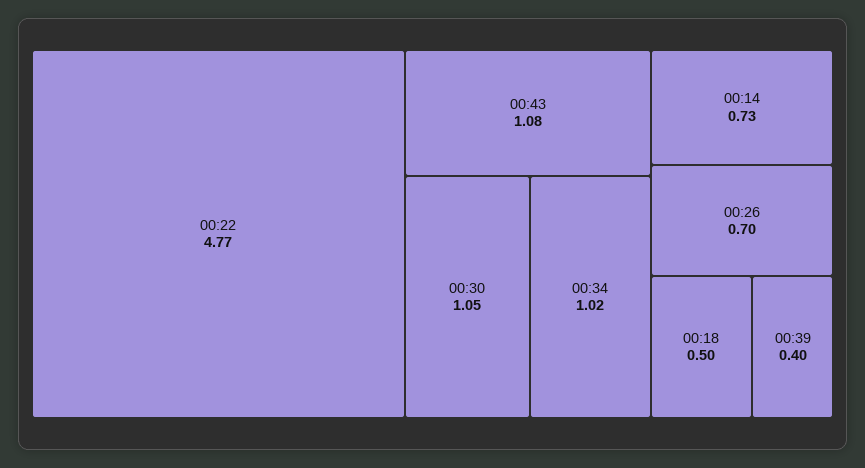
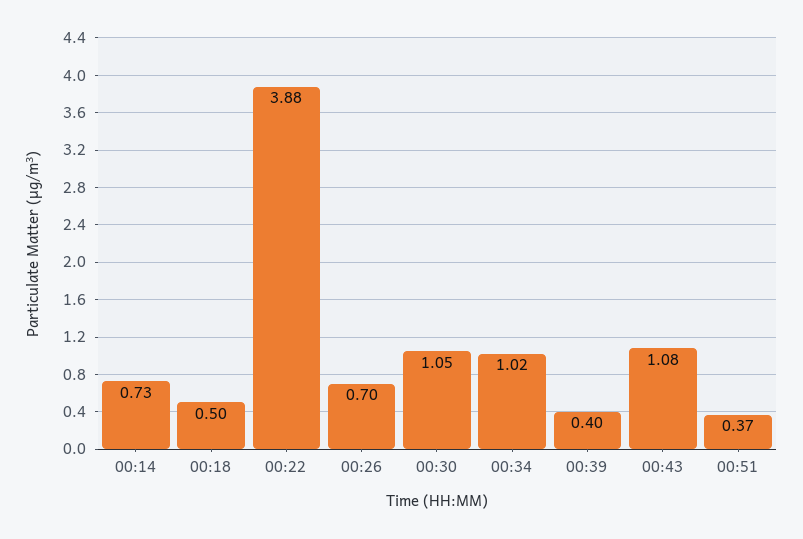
00:22: 4.77 -> 3.88
00:51: none -> 0.37

